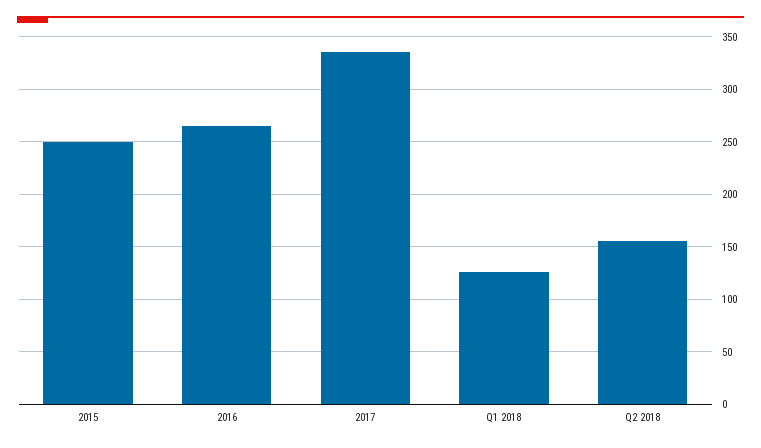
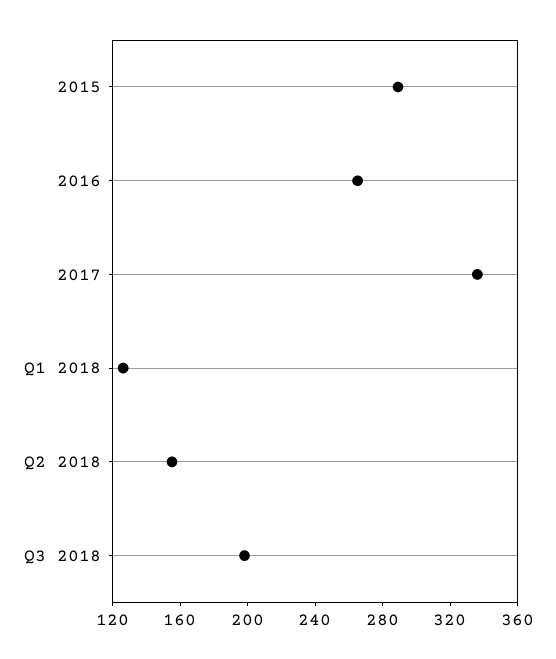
2015: 250 -> 290
Q3 2018: none -> 200

